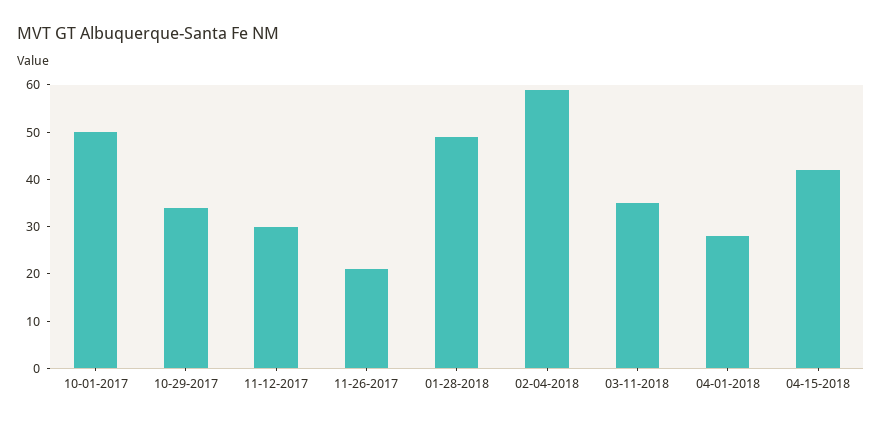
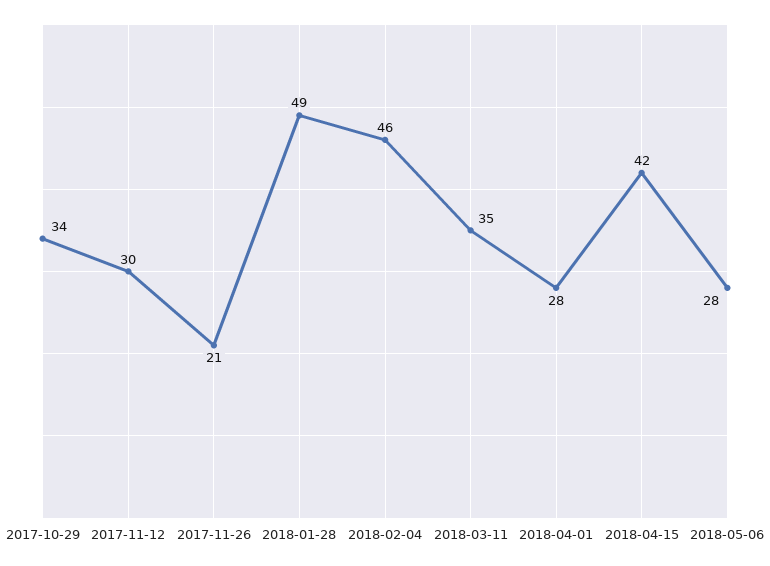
10-01-2017: 50 -> none
02-04-2018: 60 -> 46
2018-05-06: none -> 28

